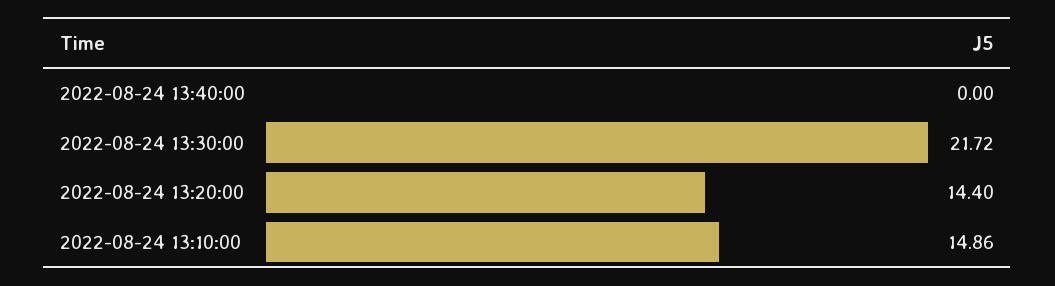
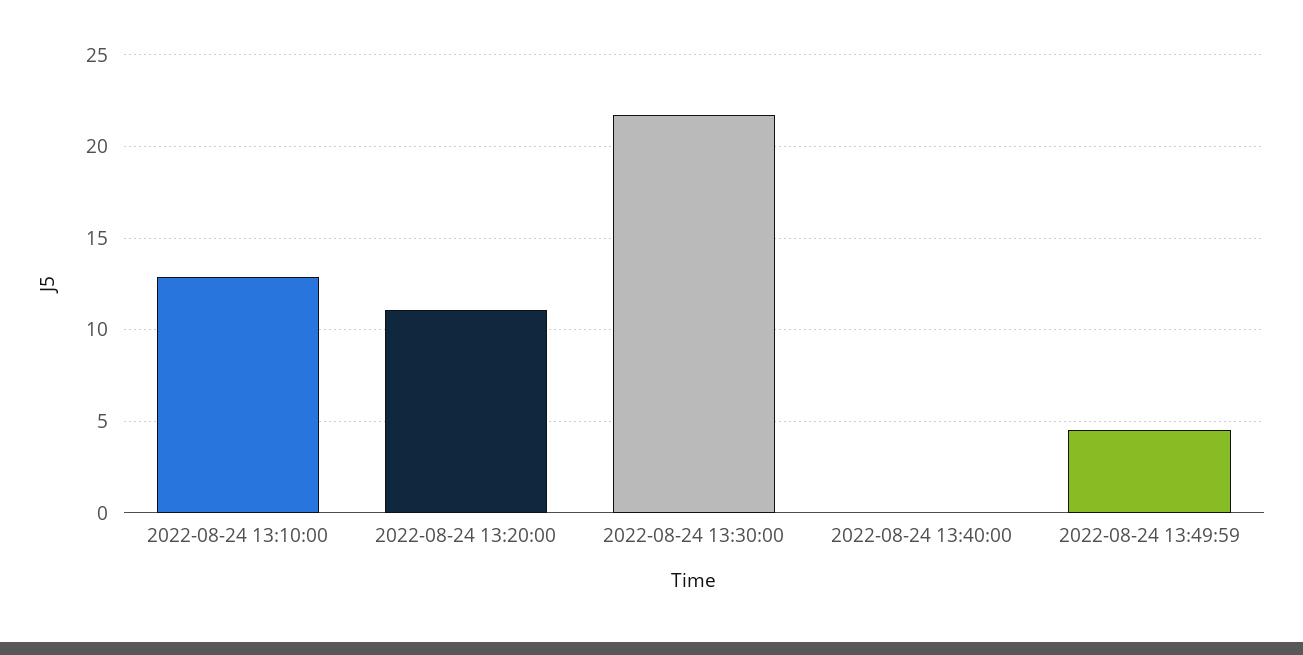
2022-08-24 13:20:00: 14.4 -> 11
2022-08-24 13:10:00: 14.86 -> 13
2022-08-24 13:49:59: none -> 4.5

